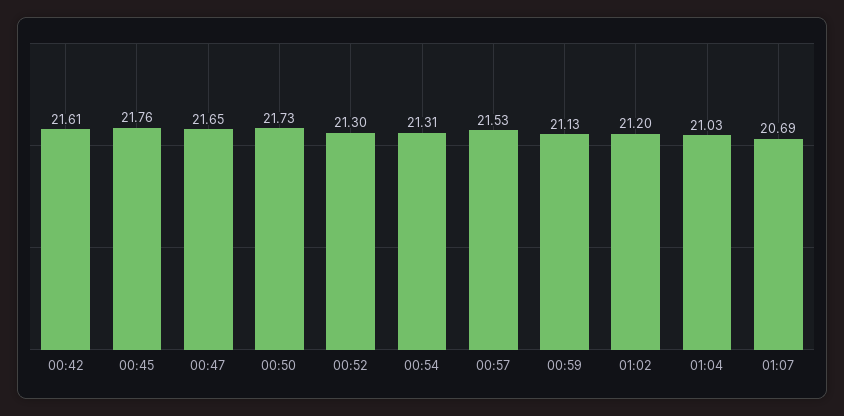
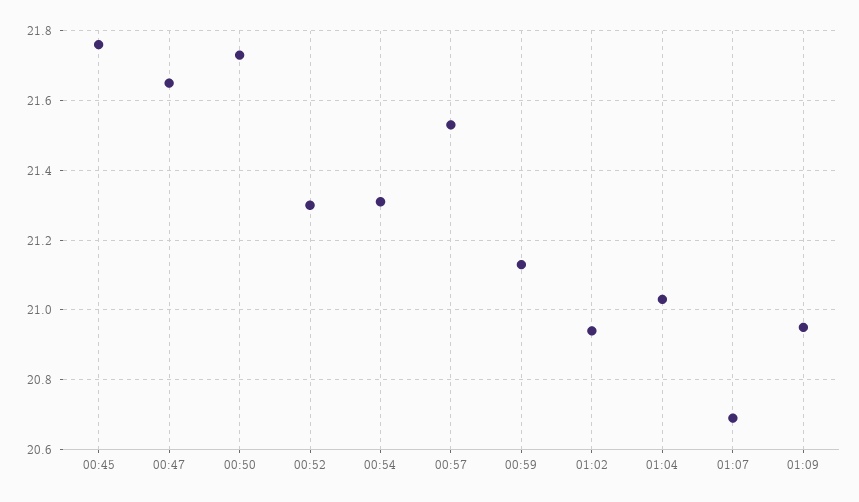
00:42: 21.61 -> none
01:02: 21.2 -> 20.95
01:09: none -> 20.95

